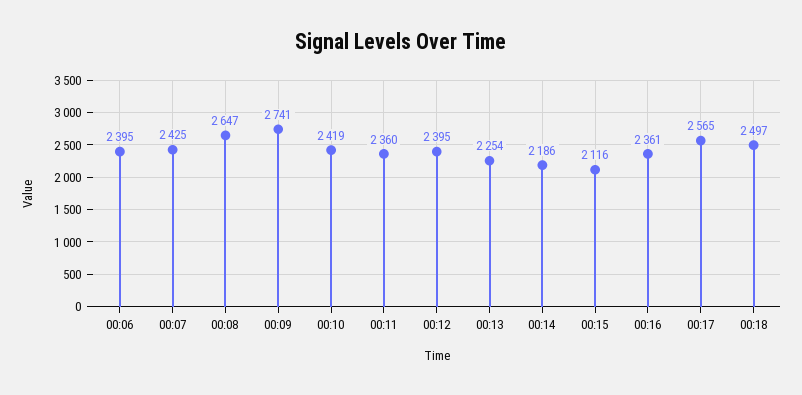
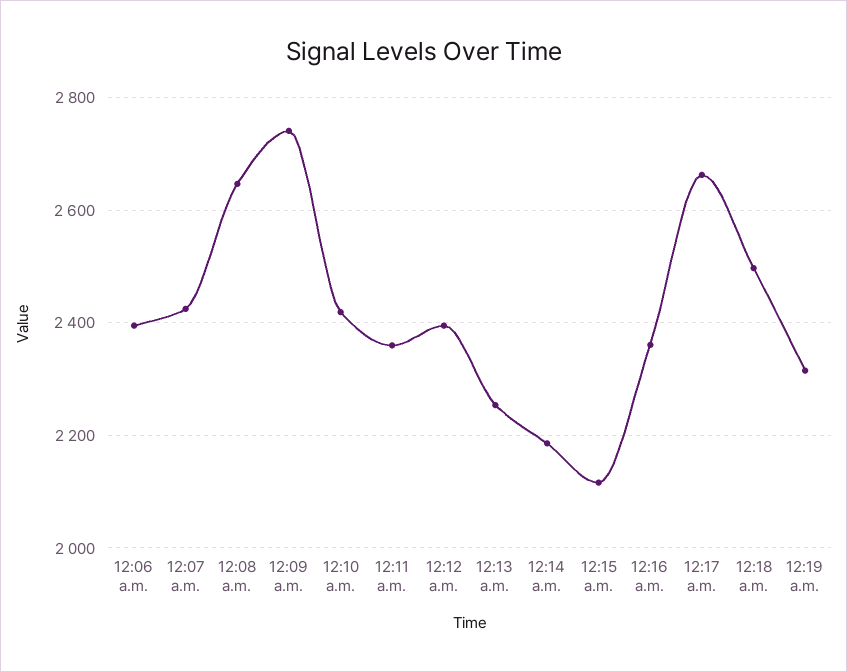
00:17: 2565 -> 2660
12:19 a.m.: none -> 2320

